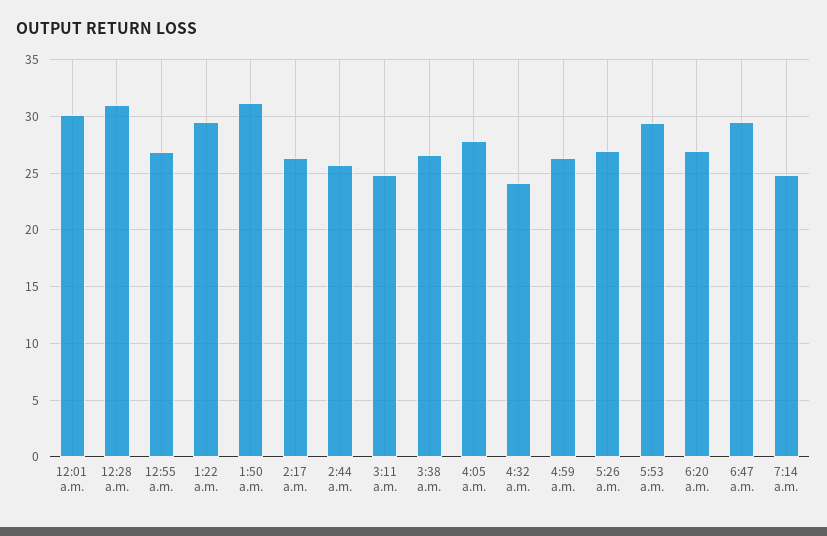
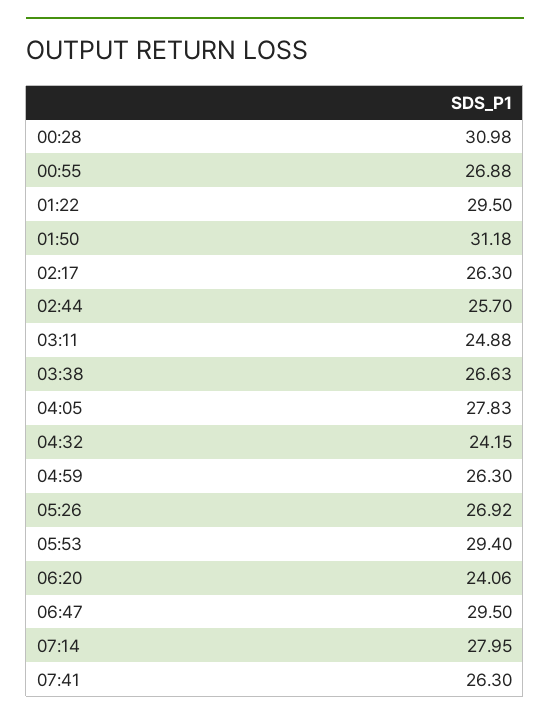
12:01 a.m.: 30 -> none
6:20 a.m.: 27 -> 24.06
7:14 a.m.: 25 -> 27.95
07:41: none -> 26.3

